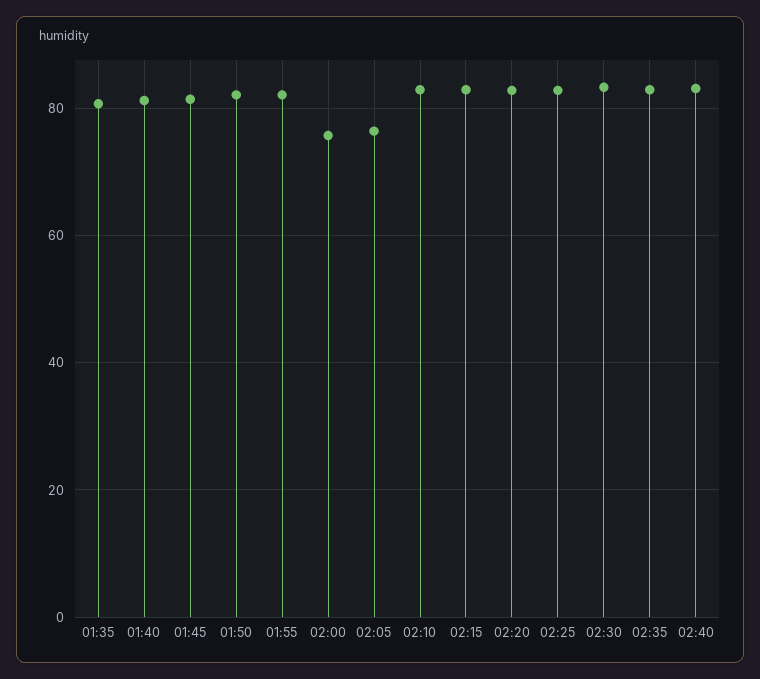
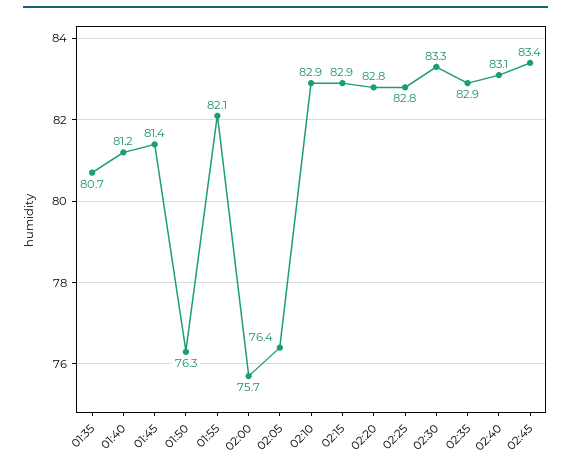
01:50: 82 -> 76.3
02:45: none -> 83.4

